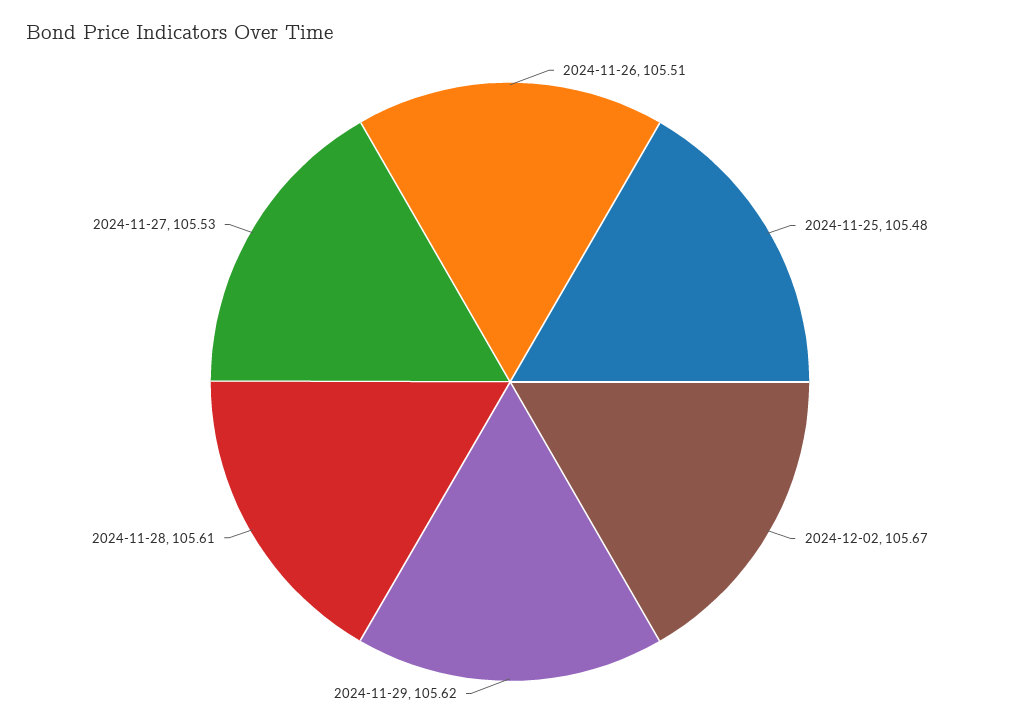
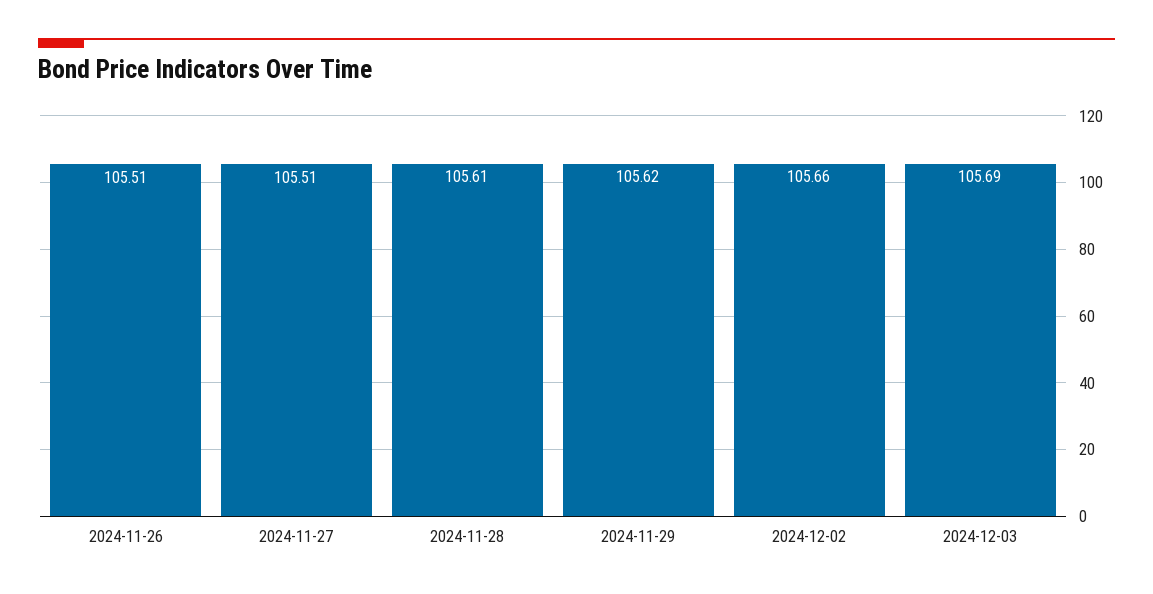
2024-11-25: 105.48 -> none
2024-12-02: 105.67 -> 105.66
2024-11-27: 105.53 -> 105.51
2024-12-03: none -> 105.69

